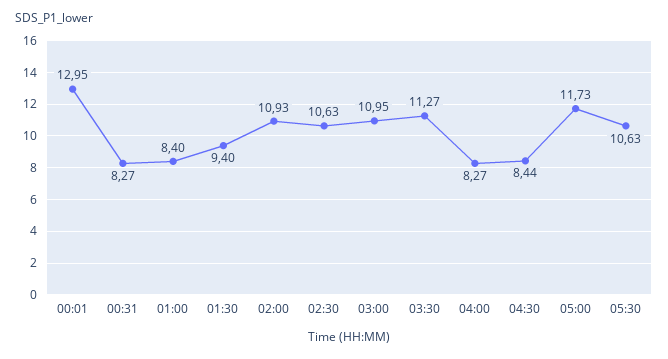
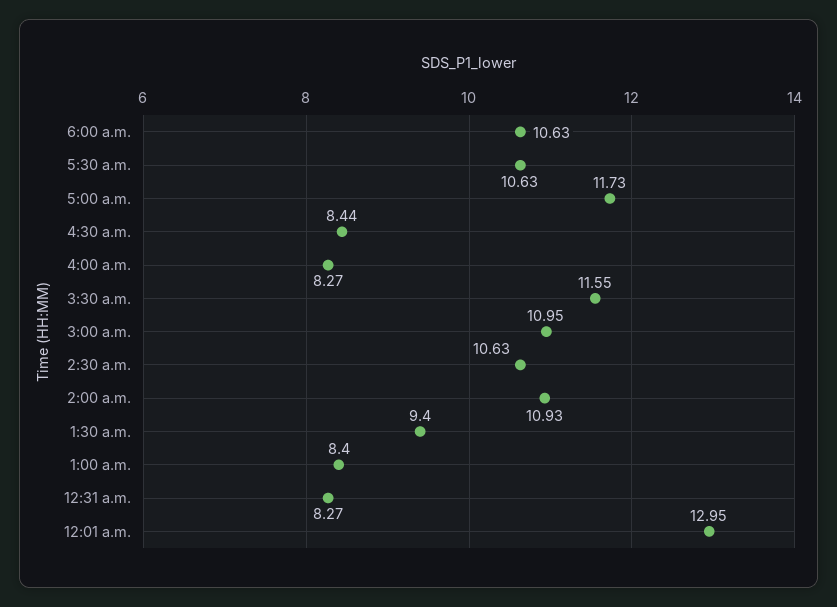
03:30: 11.27 -> 11.55
6:00 a.m.: none -> 10.63

